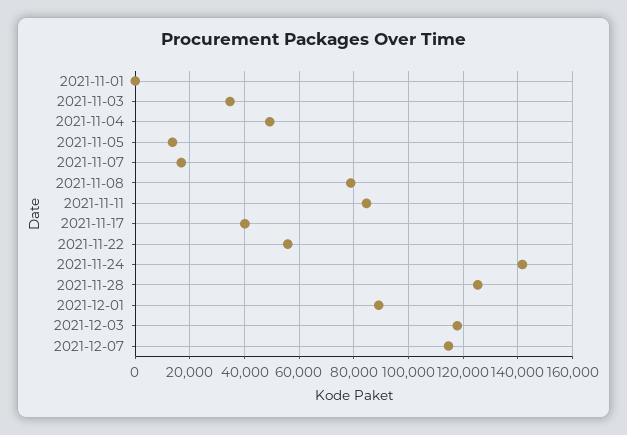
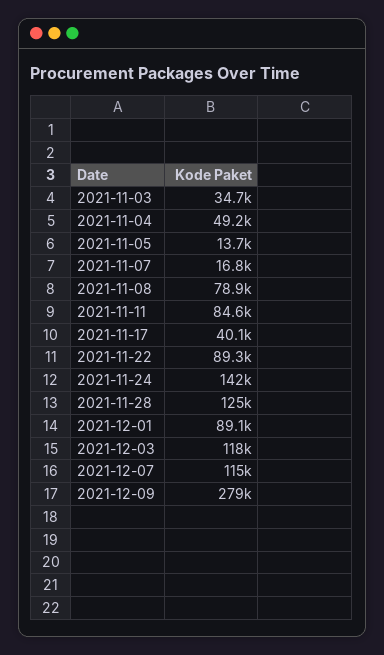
2021-11-01: 0 -> none
2021-11-22: 55000 -> 89300
2021-12-09: none -> 279000

